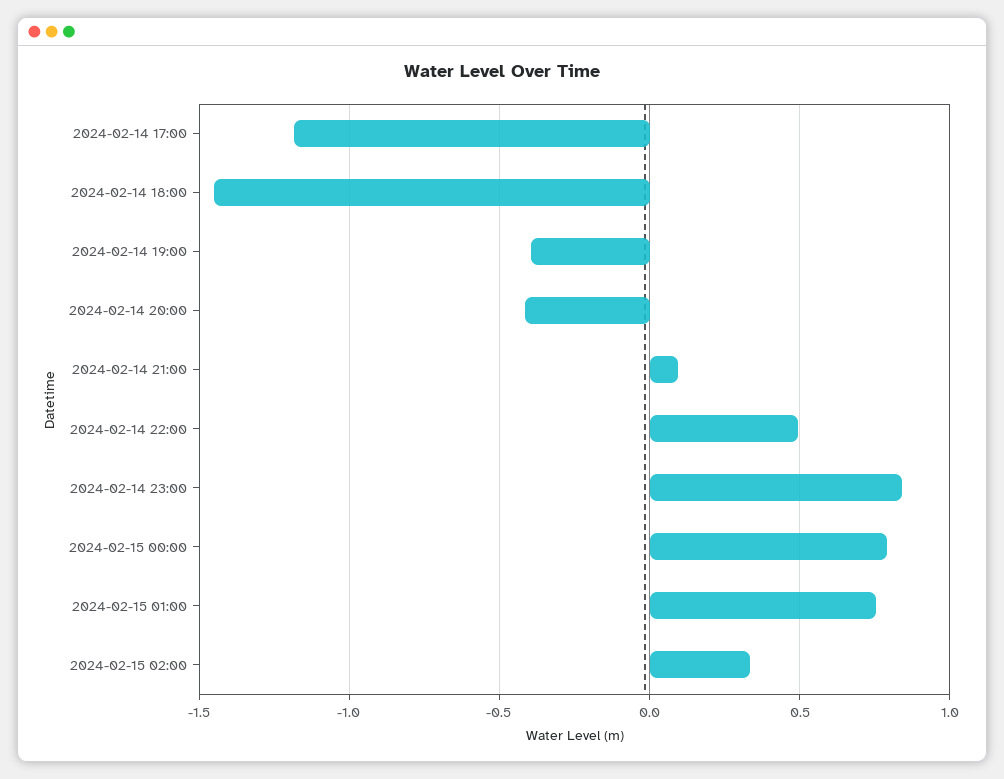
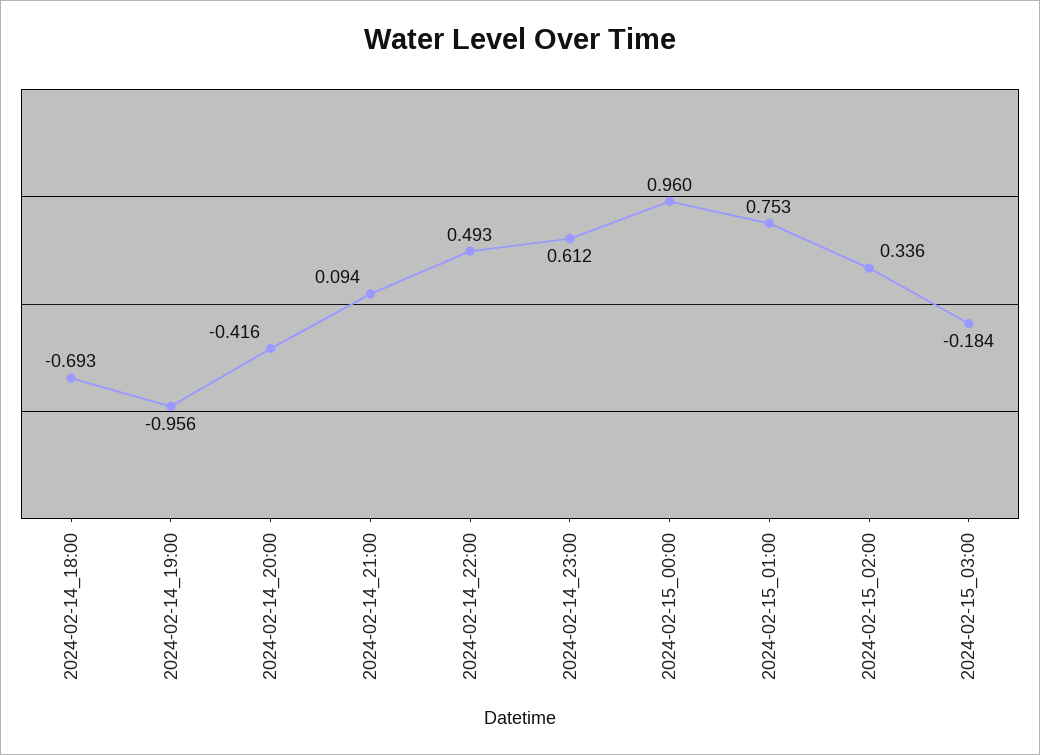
2024-02-14 17:00: -1.2 -> none
2024-02-14 18:00: -1.45 -> -0.693
2024-02-14 19:00: -0.4 -> -0.956
2024-02-14 23:00: 0.85 -> 0.612
2024-02-15 00:00: 0.8 -> 0.96
2024-02-15_03:00: none -> -0.184

